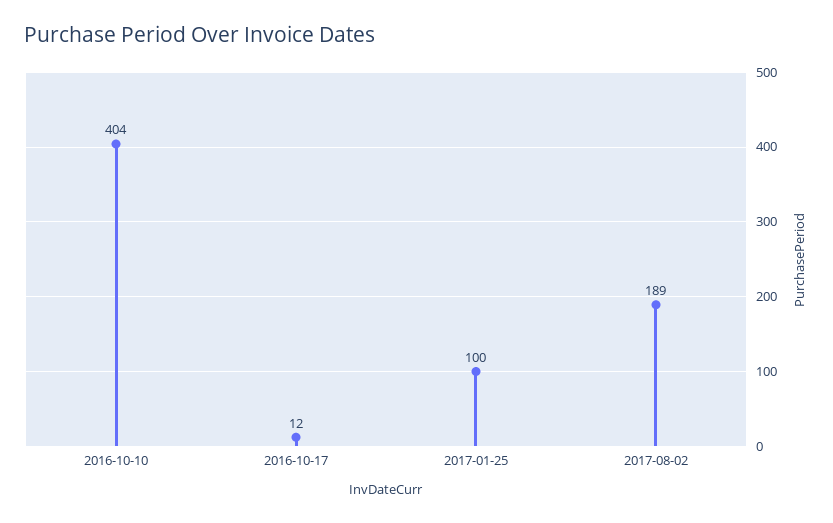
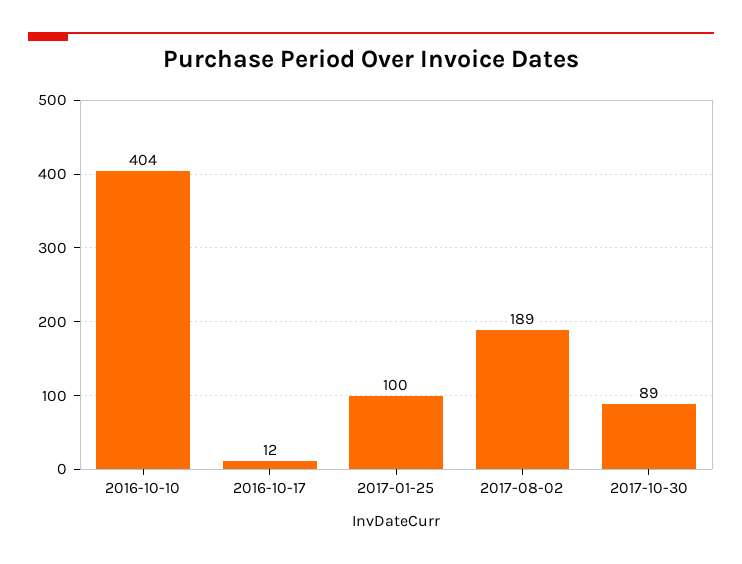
2017-10-30: none -> 89

